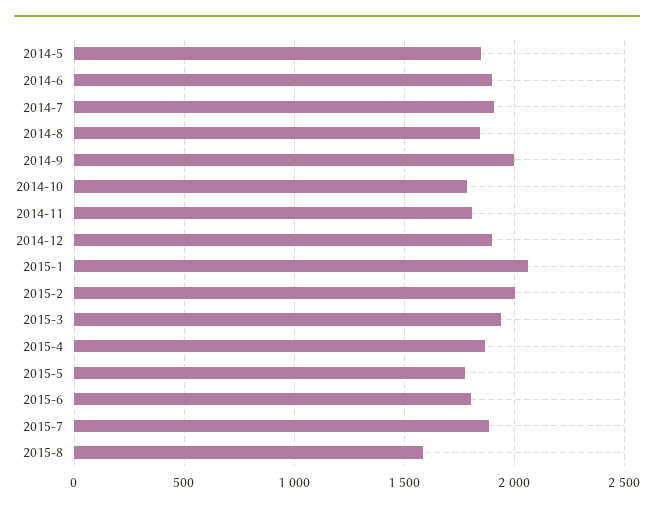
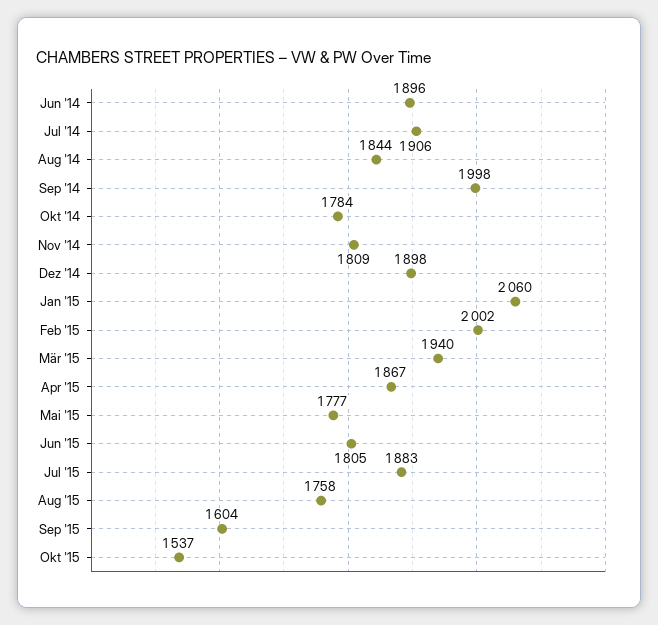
2014-5: 1850 -> none
2015-8: 1600 -> 1758
Sep '15: none -> 1604
Okt '15: none -> 1537

